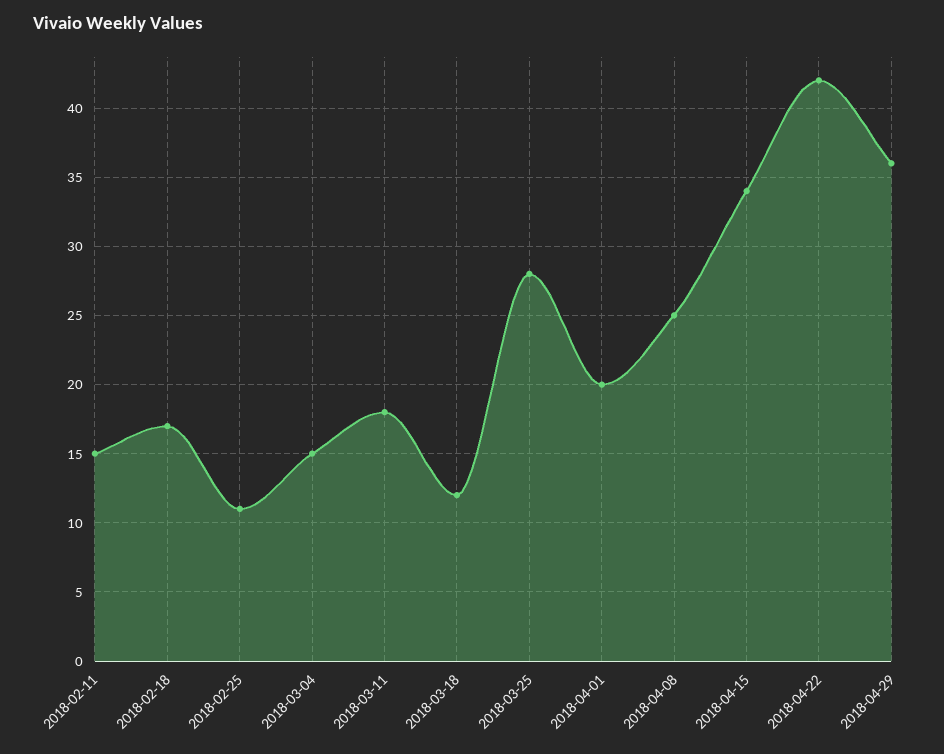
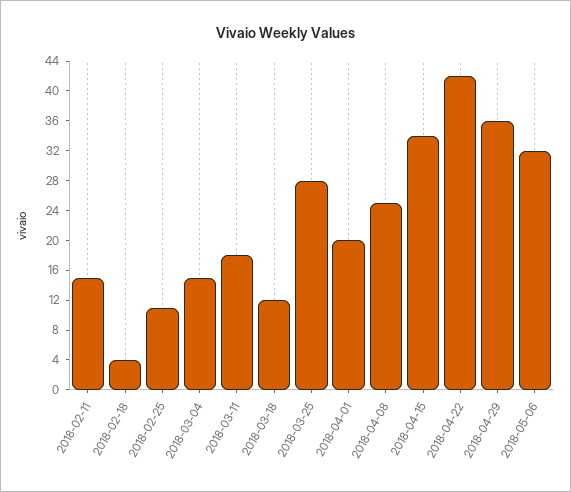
2018-02-18: 17 -> 4
2018-05-06: none -> 32

